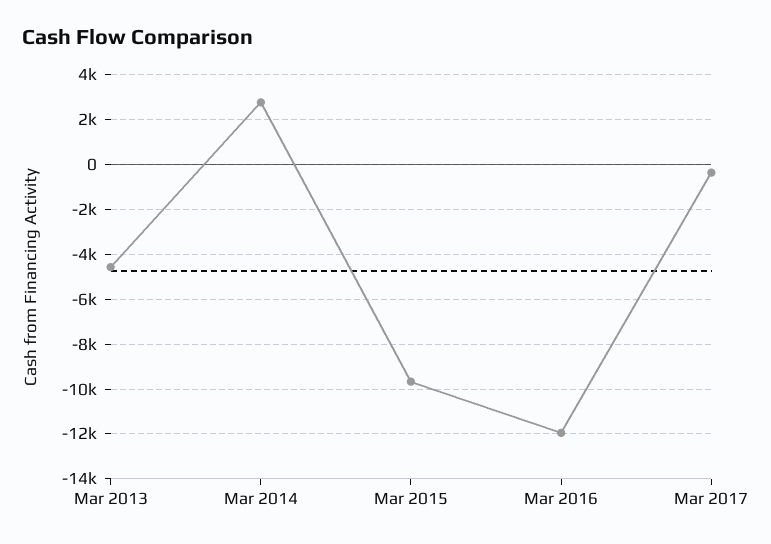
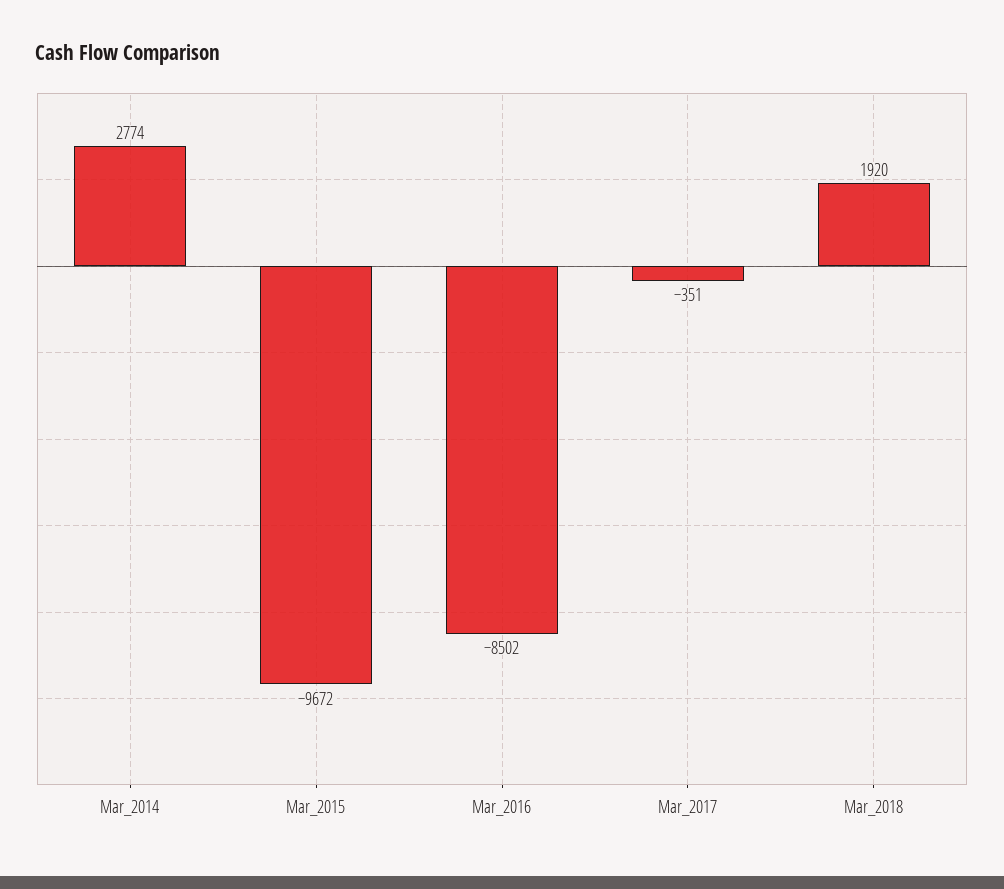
Mar 2013: -4500 -> none
Mar 2016: -12000 -> -8502
Mar_2018: none -> 1920

